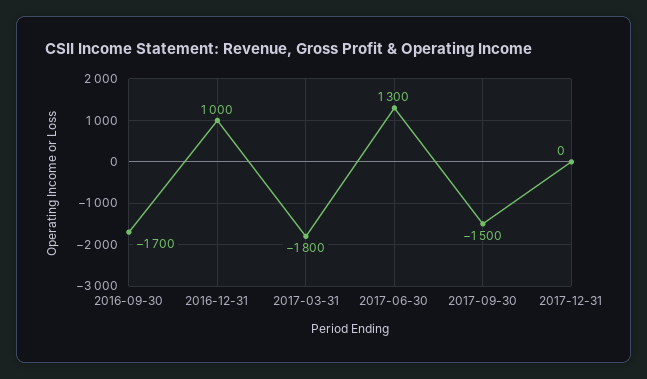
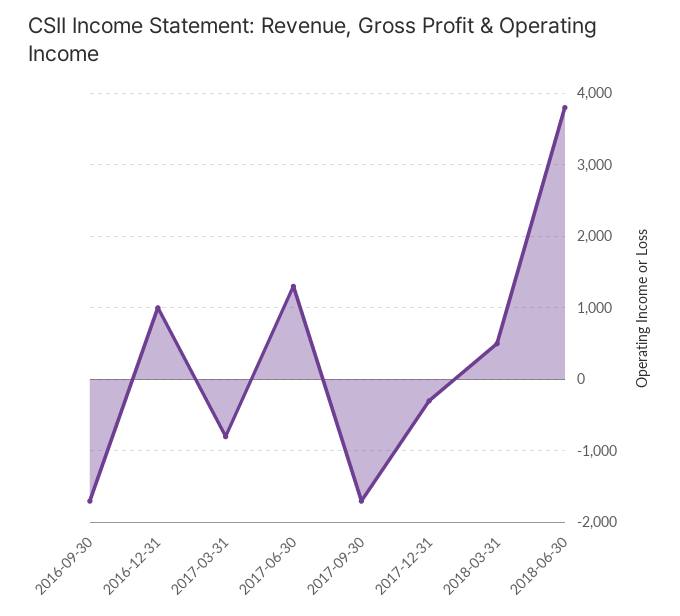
2017-03-31: -1800 -> -800
2017-09-30: -1500 -> -1700
2017-12-31: 0 -> -300
2018-03-31: none -> 500
2018-06-30: none -> 3800

